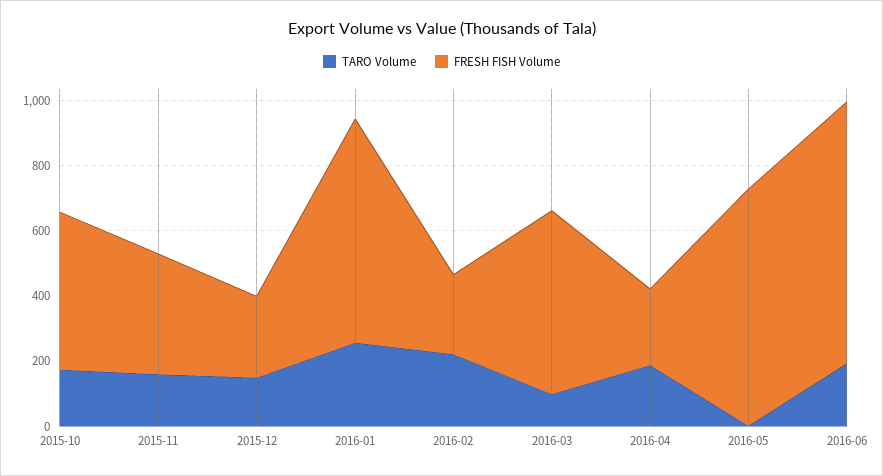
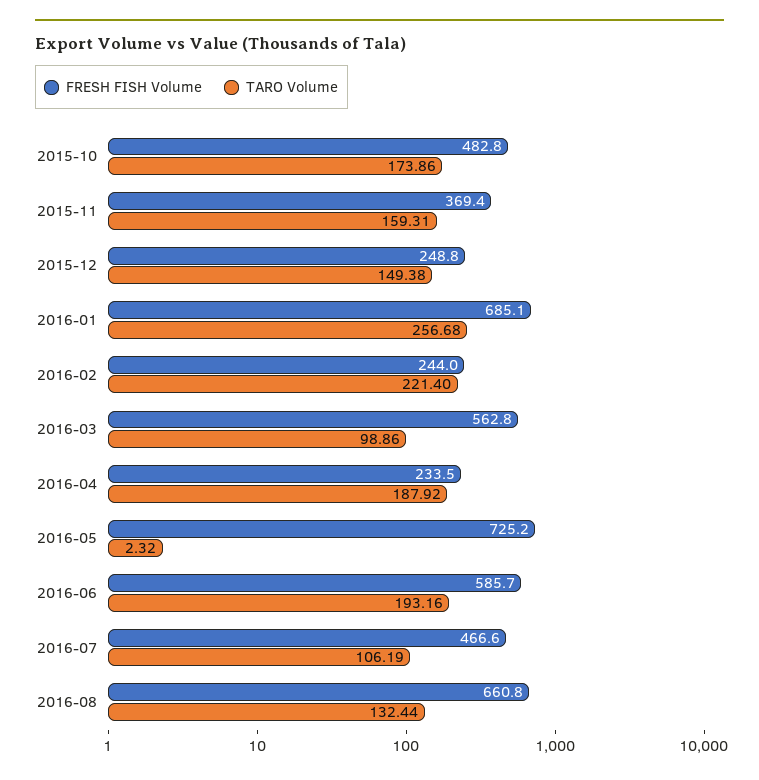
FRESH FISH Volume, 2016-06: 800 -> 585.7
FRESH FISH Volume, 2016-07: none -> 466.6
TARO Volume, 2016-07: none -> 106.19
FRESH FISH Volume, 2016-08: none -> 660.8
TARO Volume, 2016-08: none -> 132.44

